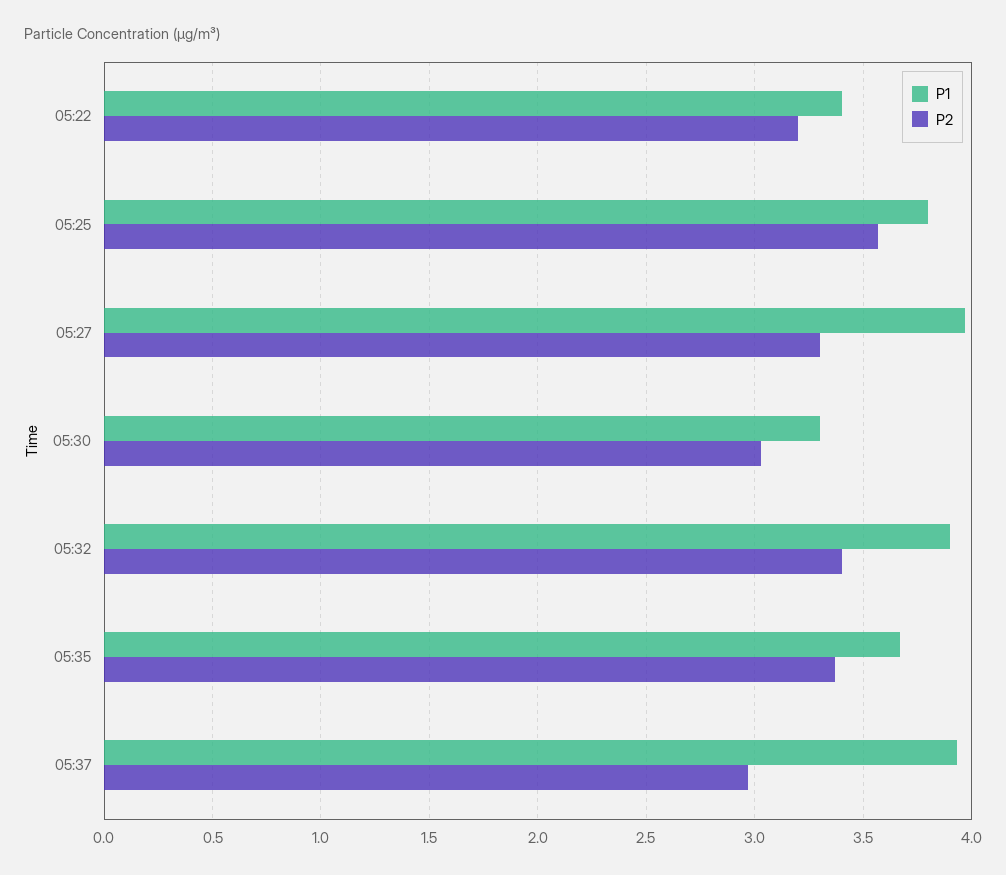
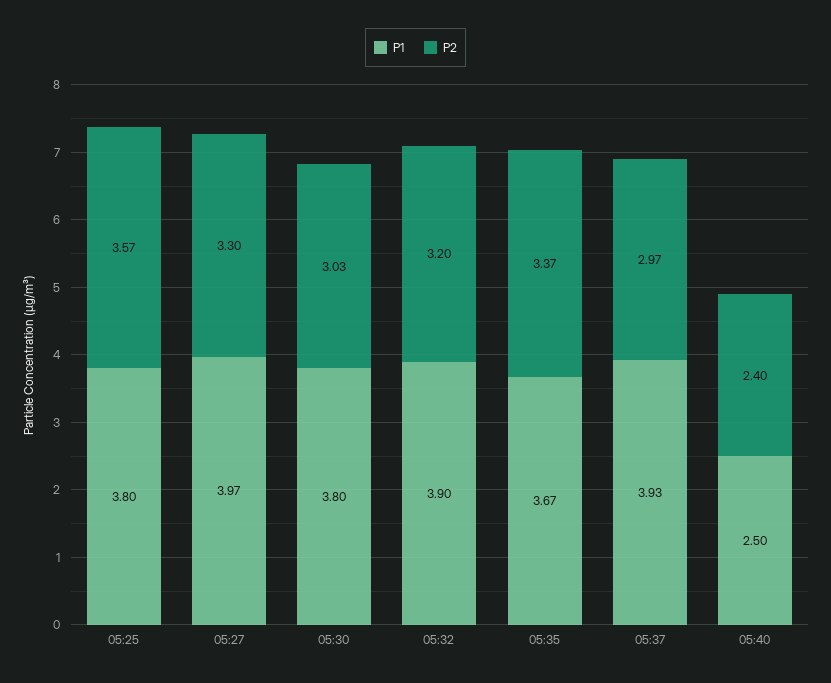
P1, 05:22: 3.4 -> none
P2, 05:22: 3.2 -> none
P1, 05:30: 3.3 -> 3.8
P2, 05:32: 3.4 -> 3.2
P1, 05:40: none -> 2.5
P2, 05:40: none -> 2.4

